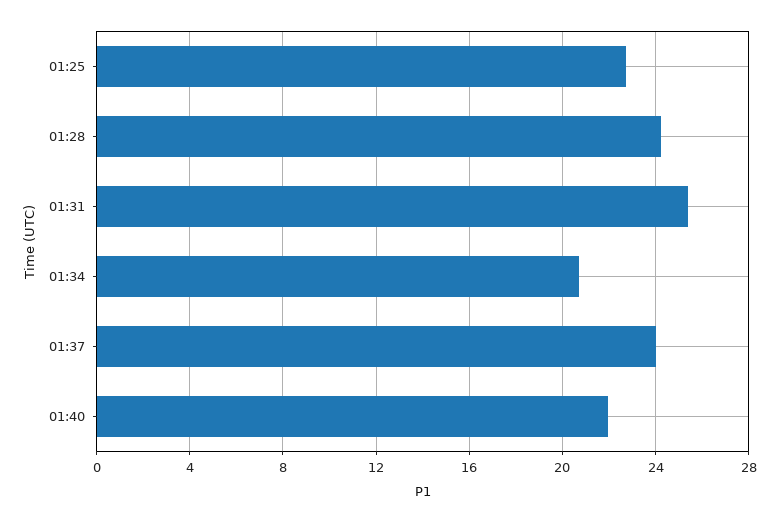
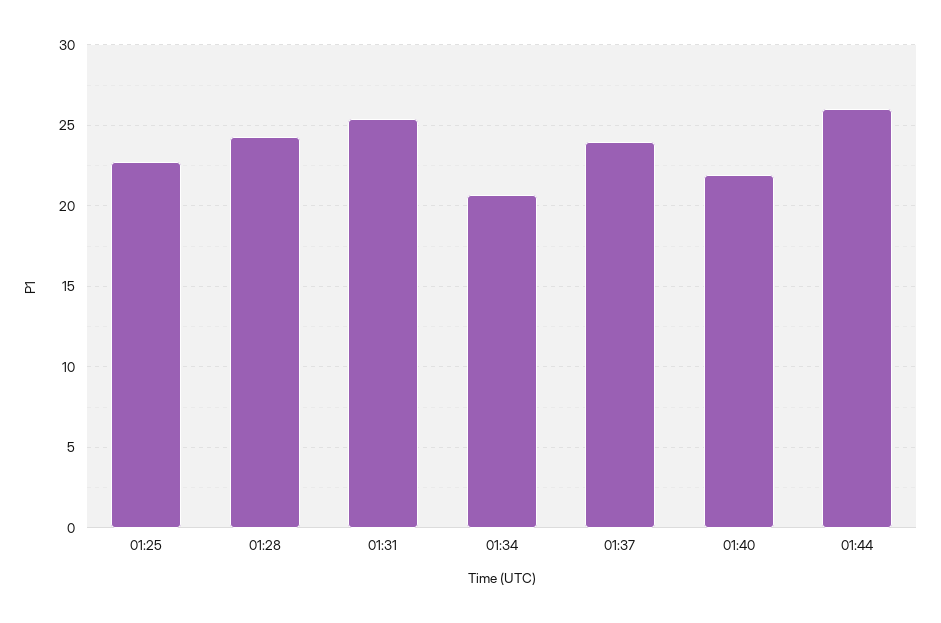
01:44: none -> 26

